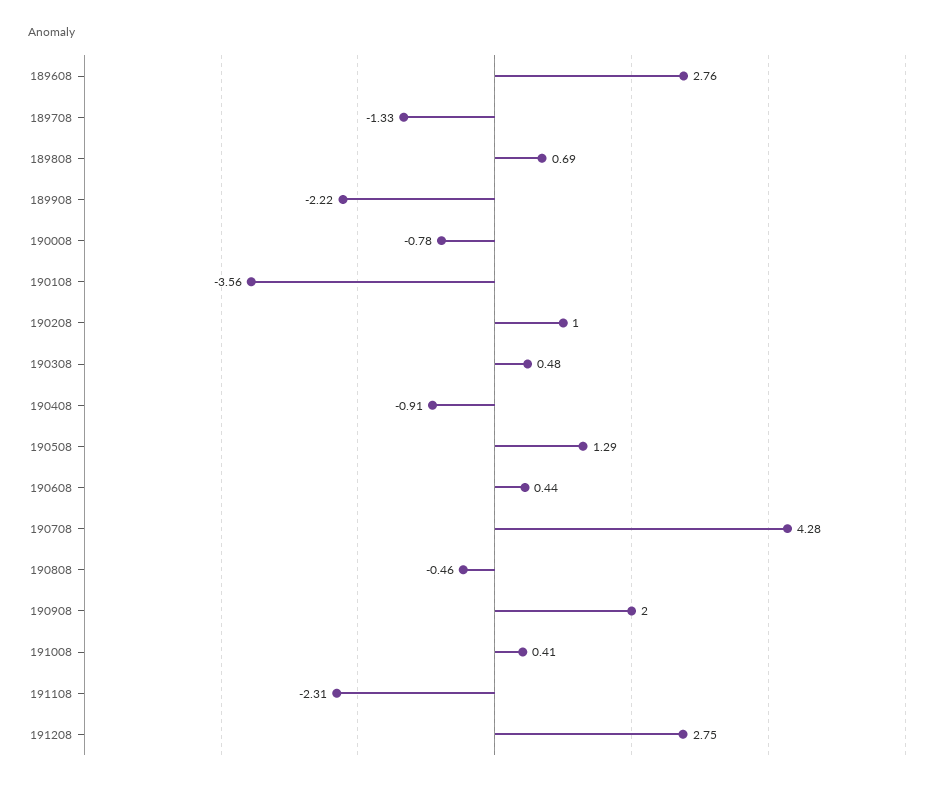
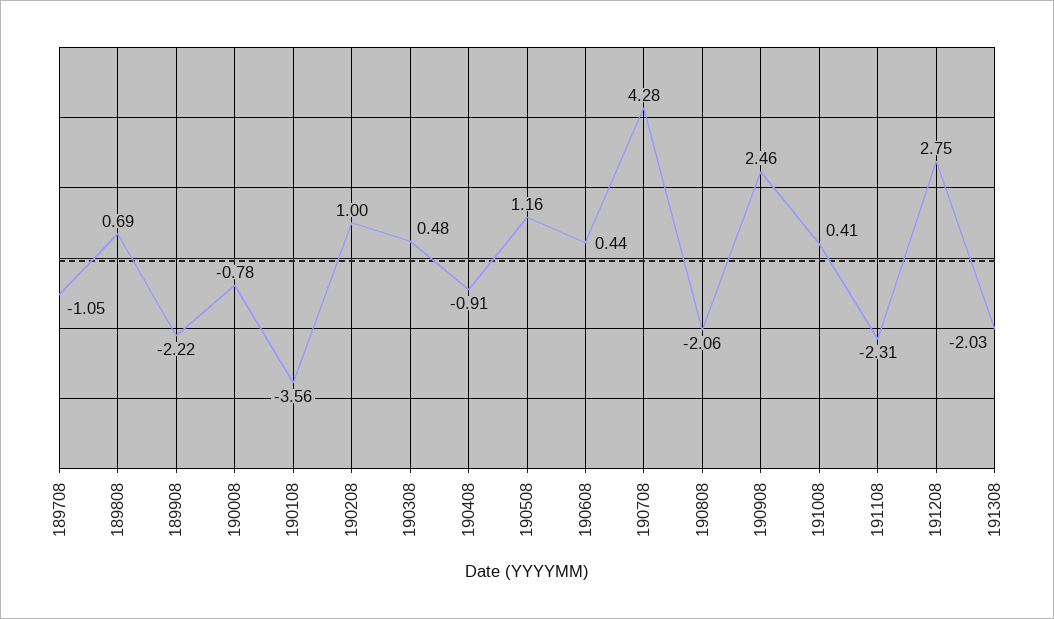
189608: 2.76 -> none
189708: -1.33 -> -1.05
190508: 1.29 -> 1.16
190808: -0.46 -> -2.06
190908: 2 -> 2.46
191308: none -> -2.03

